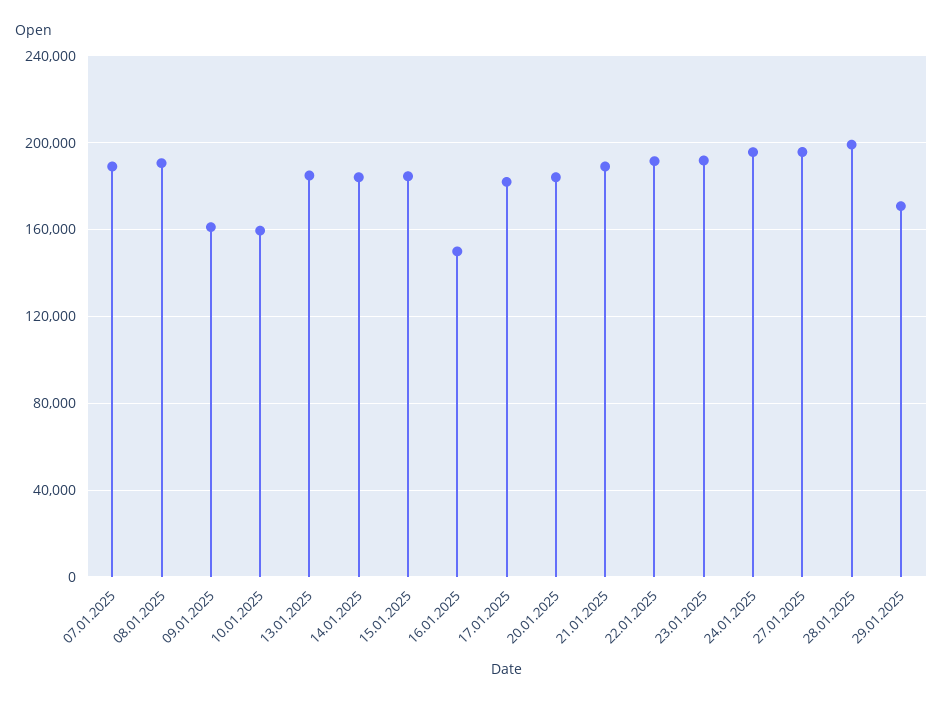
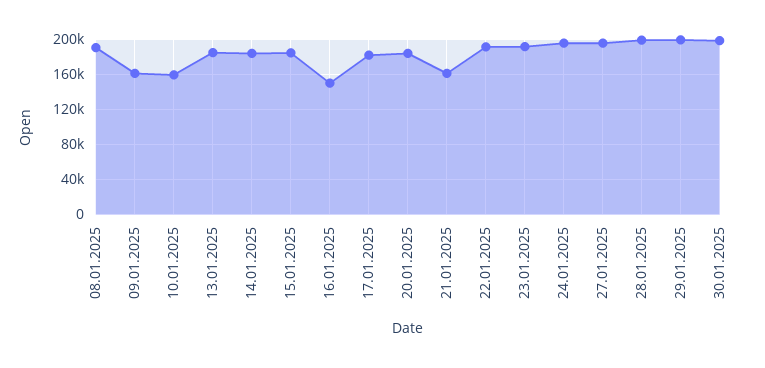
07.01.2025: 190000 -> none
21.01.2025: 190000 -> 160000
29.01.2025: 170000 -> 200000
30.01.2025: none -> 200000

